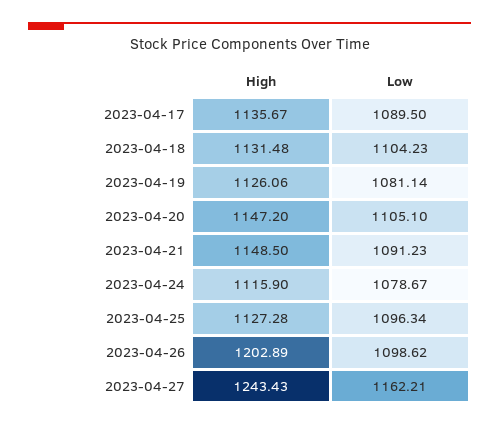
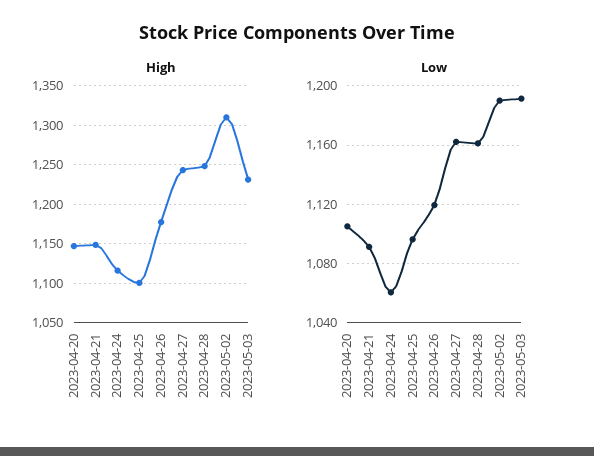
High, 2023-04-17: 1135.67 -> none
Low, 2023-04-17: 1089.5 -> none
High, 2023-04-18: 1131.48 -> none
Low, 2023-04-18: 1104.23 -> none
High, 2023-04-19: 1126.06 -> none
Low, 2023-04-19: 1081.14 -> none
Low, 2023-04-24: 1078.67 -> 1060
High, 2023-04-25: 1127.28 -> 1100
High, 2023-04-26: 1202.89 -> 1180
Low, 2023-04-26: 1098.62 -> 1120
High, 2023-04-28: none -> 1250
High, 2023-05-02: none -> 1310
High, 2023-05-03: none -> 1230
Low, 2023-04-28: none -> 1160
Low, 2023-05-02: none -> 1190
Low, 2023-05-03: none -> 1190

